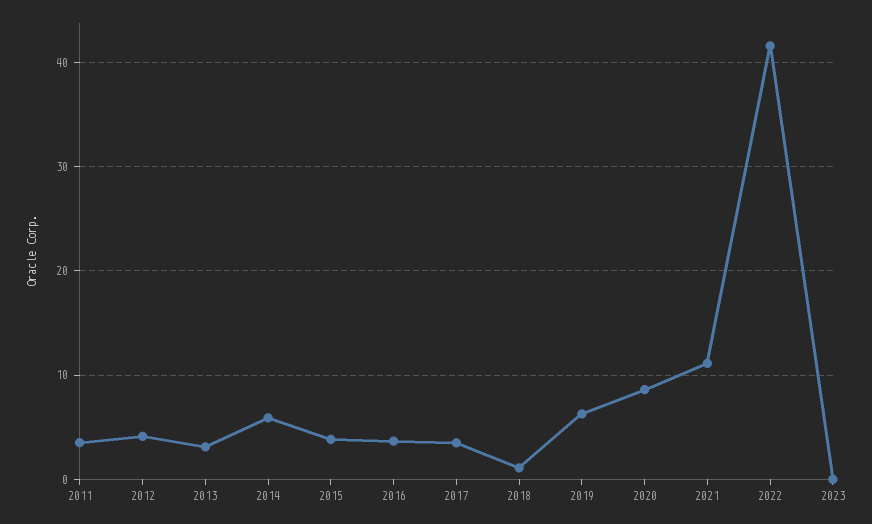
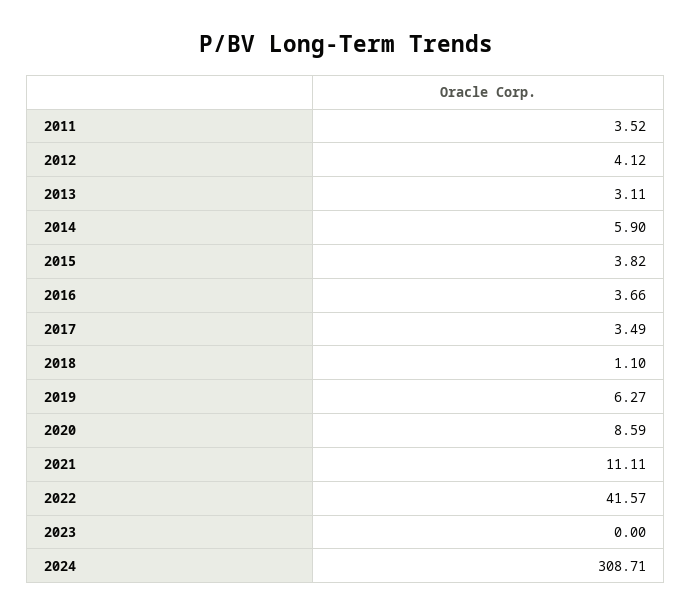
2024: none -> 308.71

